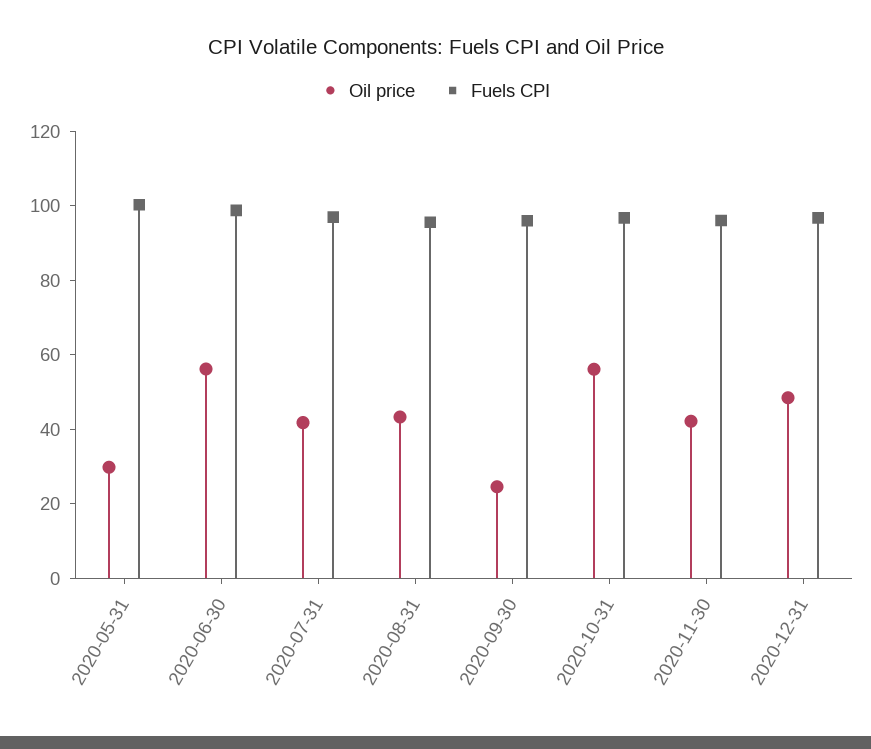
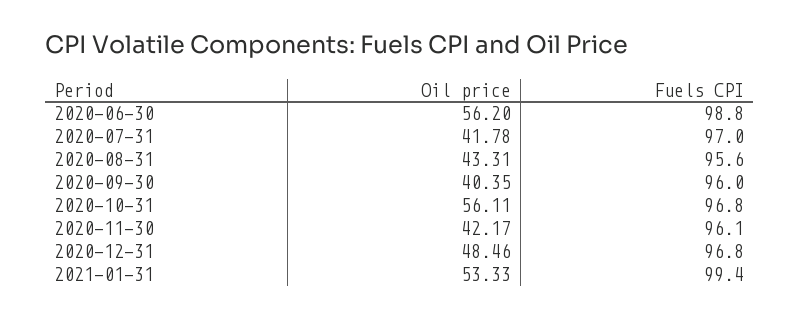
Oil price, 2020-05-31: 30 -> none
Fuels CPI, 2020-05-31: 100 -> none
Oil price, 2020-09-30: 25 -> 40.35
Oil price, 2021-01-31: none -> 53.33
Fuels CPI, 2021-01-31: none -> 99.4

